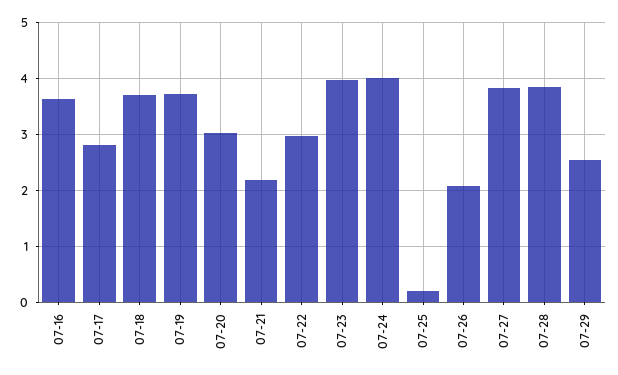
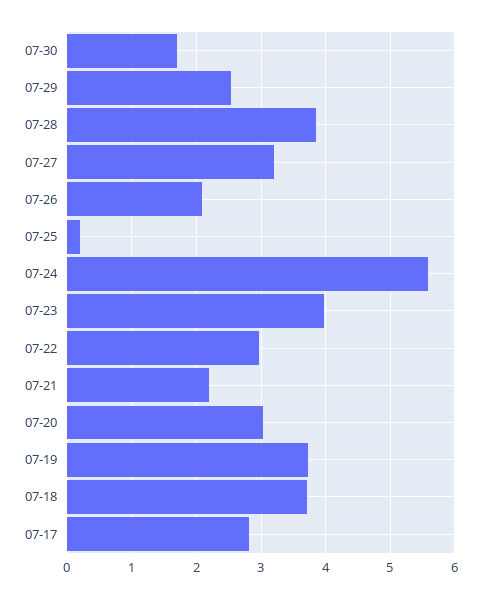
07-16: 3.6 -> none
07-24: 4 -> 5.6
07-27: 3.8 -> 3.2
07-30: none -> 1.7

